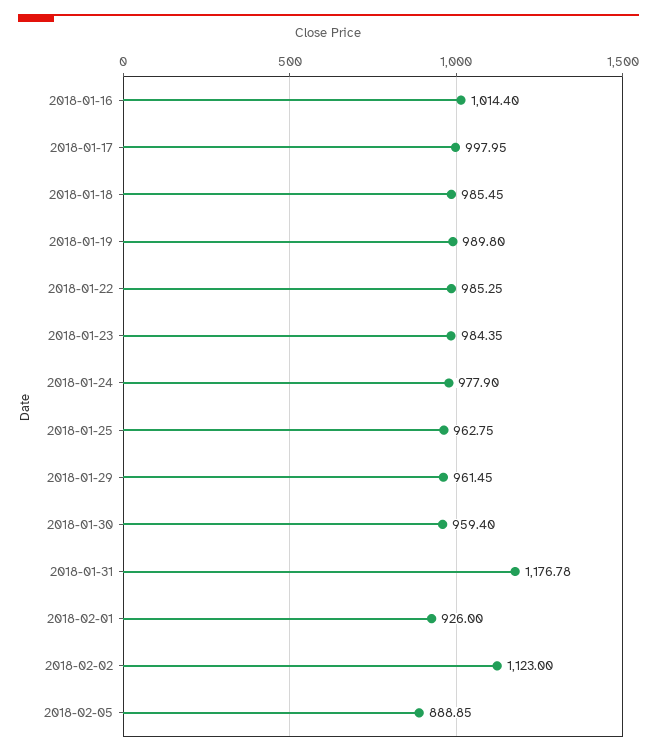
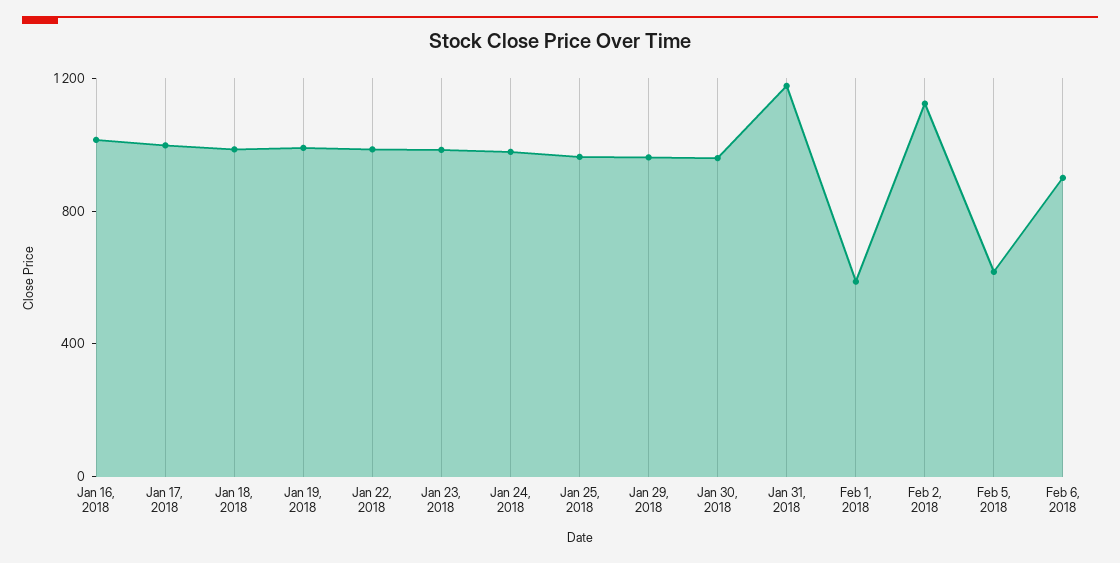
2018-02-01: 926 -> 600
2018-02-05: 888.85 -> 600
Feb 6, 2018: none -> 900

